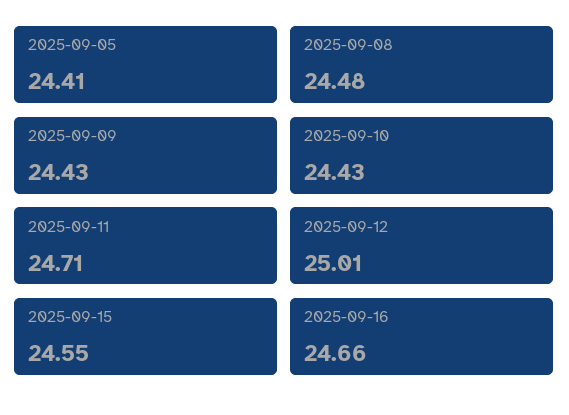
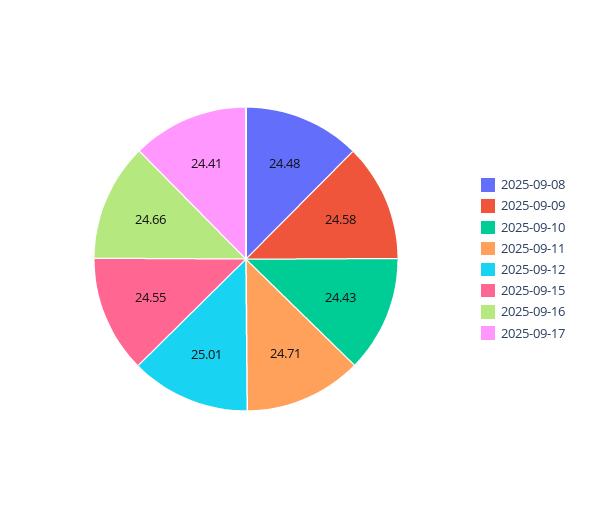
2025-09-05: 24.41 -> none
2025-09-09: 24.43 -> 24.58
2025-09-17: none -> 24.41

